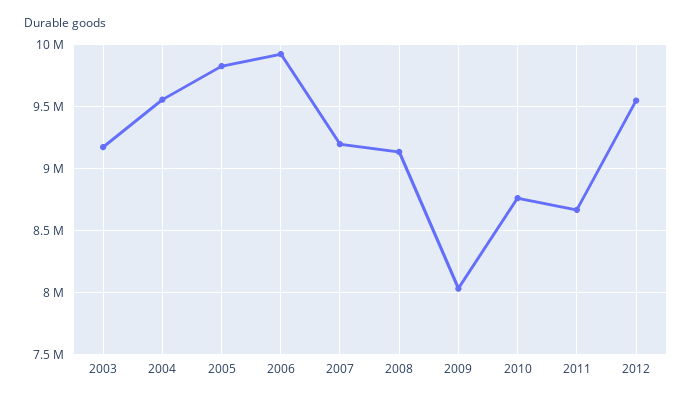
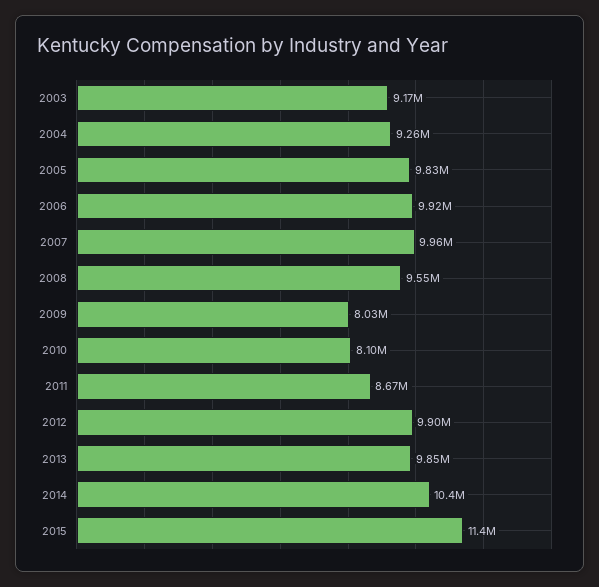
2004: 9550000 -> 9260000
2007: 9200000 -> 9960000
2008: 9150000 -> 9550000
2010: 8750000 -> 8100000
2012: 9550000 -> 9900000
2013: none -> 9850000
2014: none -> 10400000
2015: none -> 11400000

